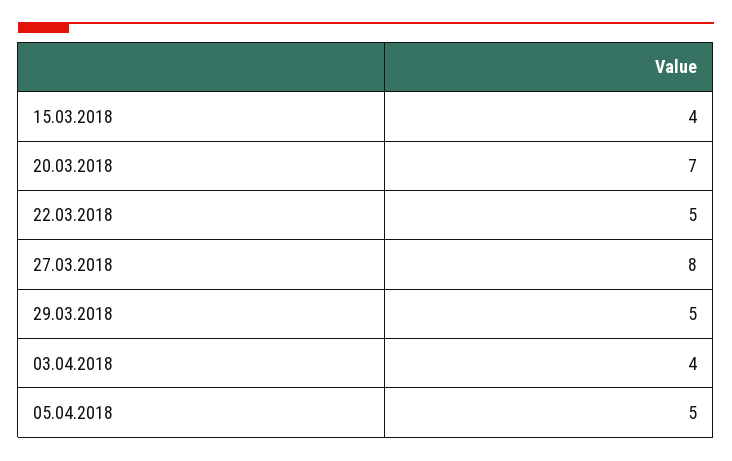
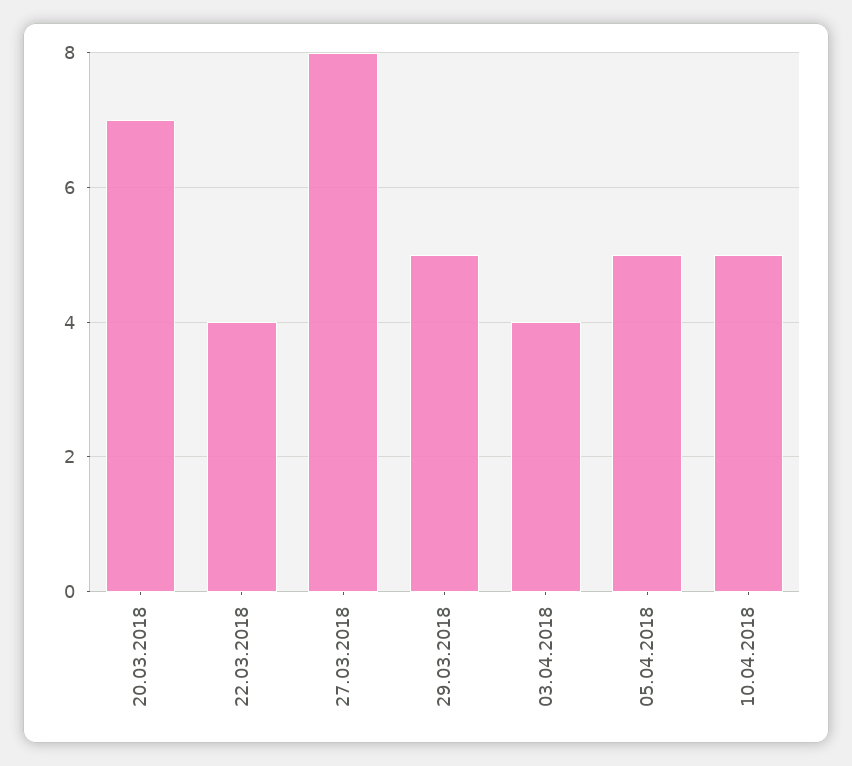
15.03.2018: 4 -> none
22.03.2018: 5 -> 4
10.04.2018: none -> 5

